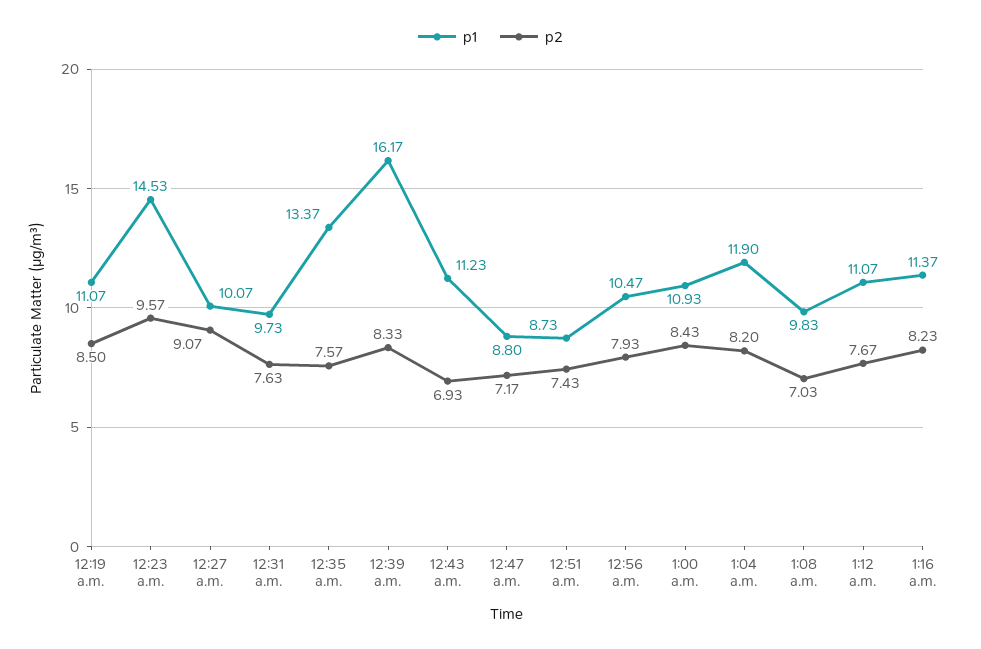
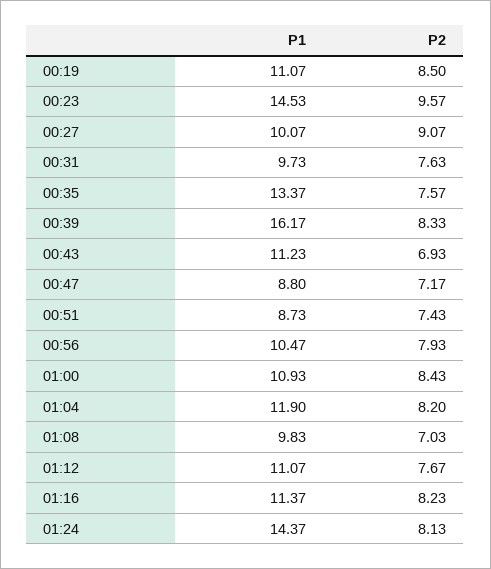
p1, 01:24: none -> 14.37
p2, 01:24: none -> 8.13

